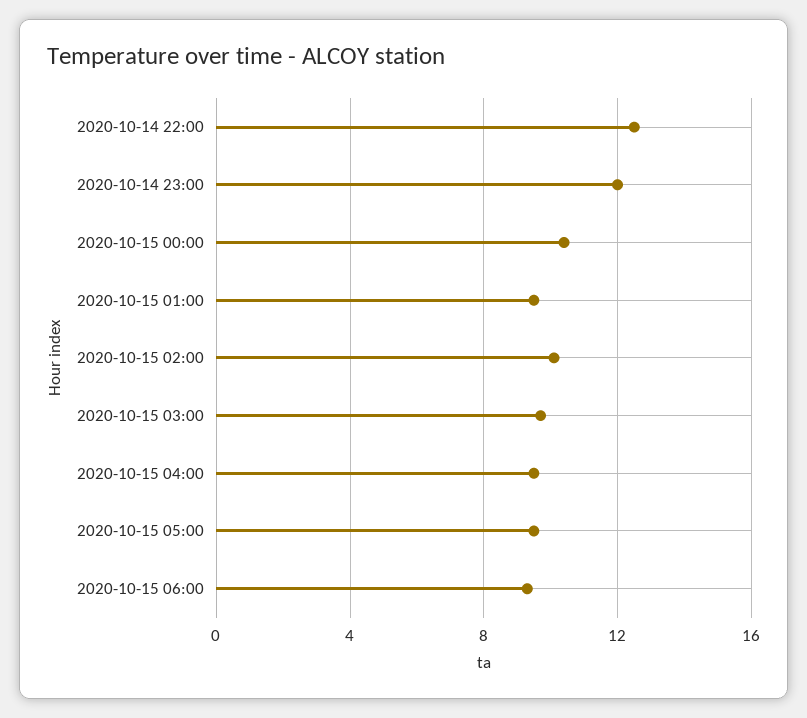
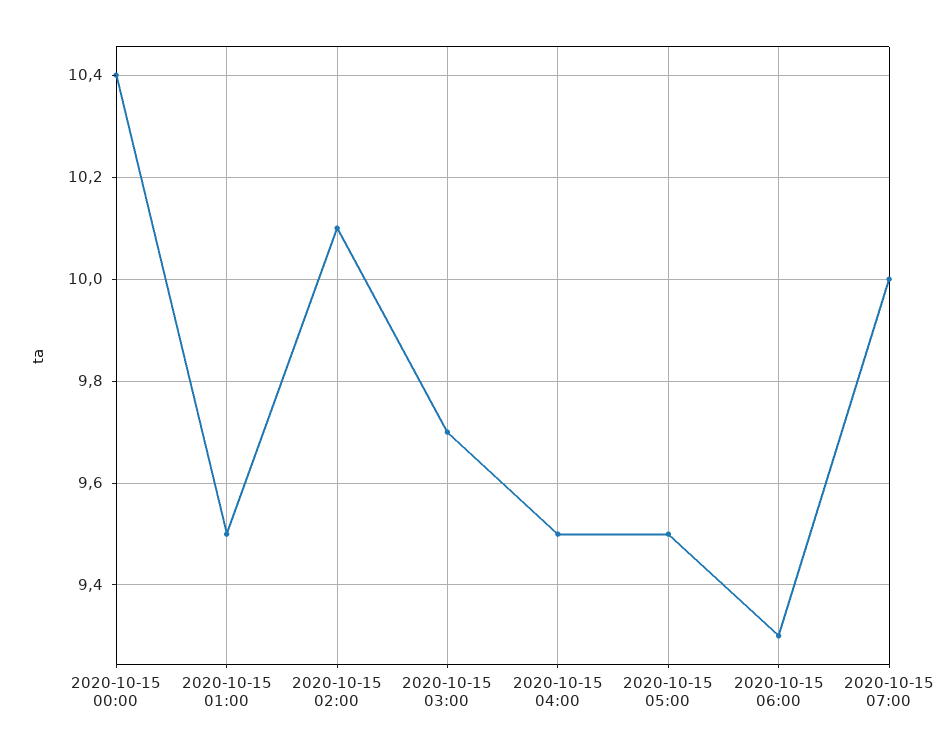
2020-10-14 22:00: 12.5 -> none
2020-10-14 23:00: 12 -> none
2020-10-15 07:00: none -> 10

